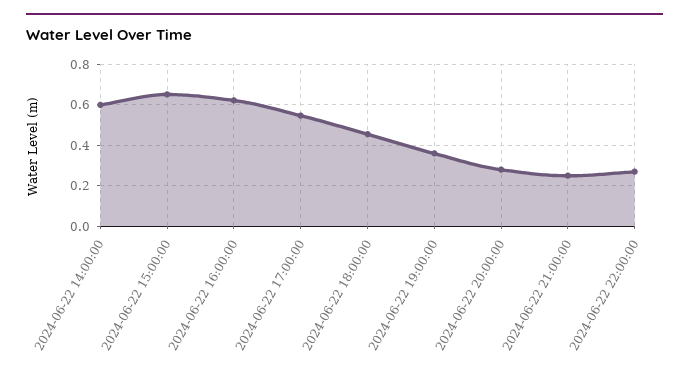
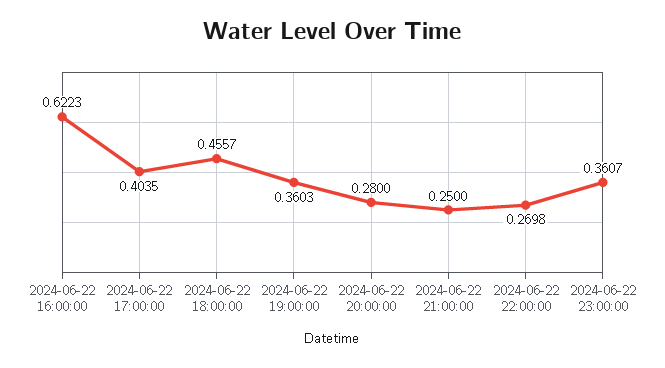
2024-06-22 14:00:00: 0.6 -> none
2024-06-22 15:00:00: 0.65 -> none
2024-06-22 17:00:00: 0.55 -> 0.4035
2024-06-22 23:00:00: none -> 0.3607

